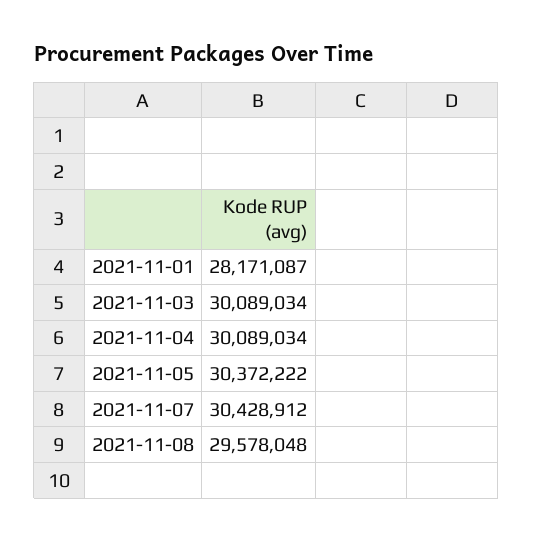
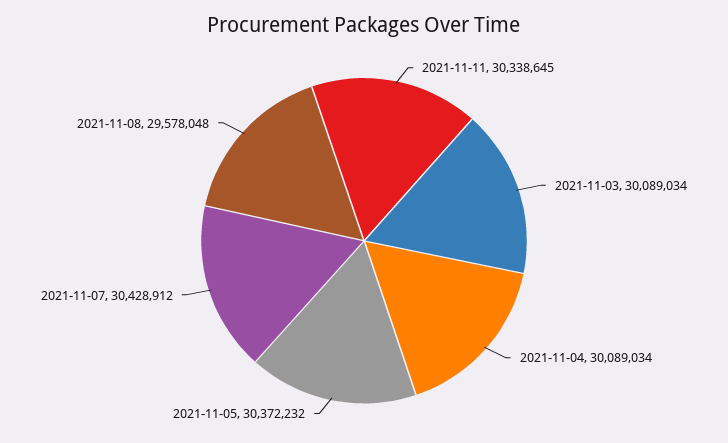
2021-11-01: 28171087 -> none
2021-11-05: 30372222 -> 30372232
2021-11-11: none -> 30338645

